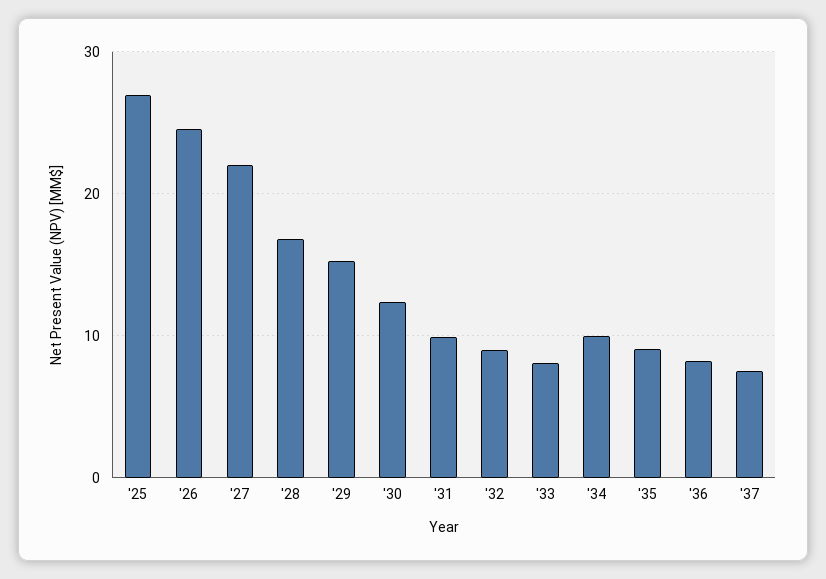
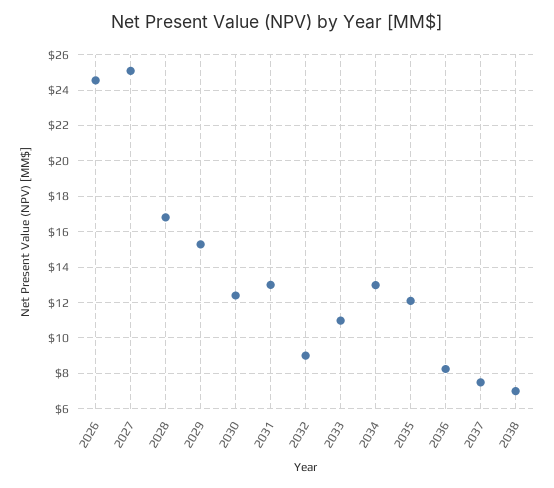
'25: 27 -> none
'27: 22 -> 25
'31: 10 -> 13
'33: 8 -> 11
'34: 10 -> 13
'35: 9 -> 12
2038: none -> 7

